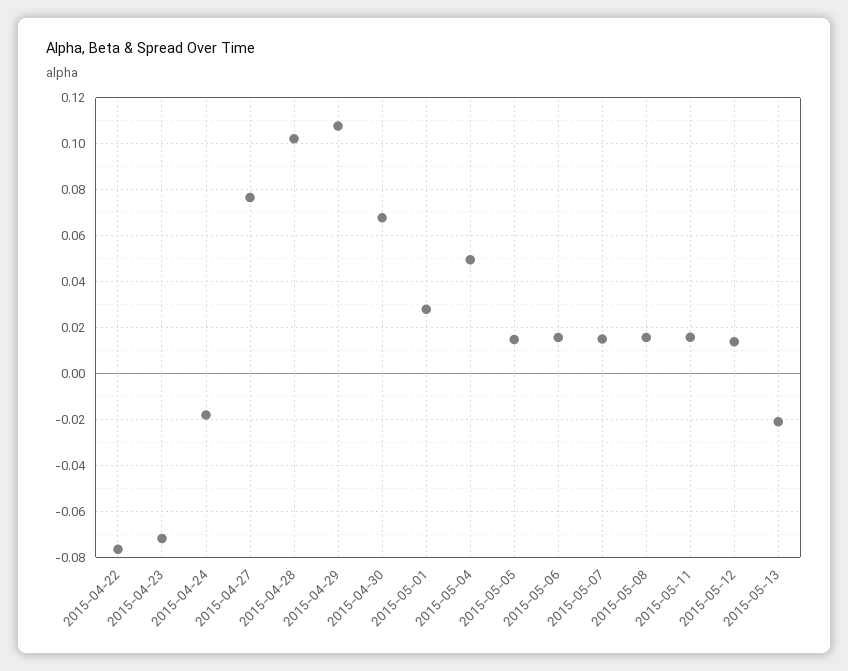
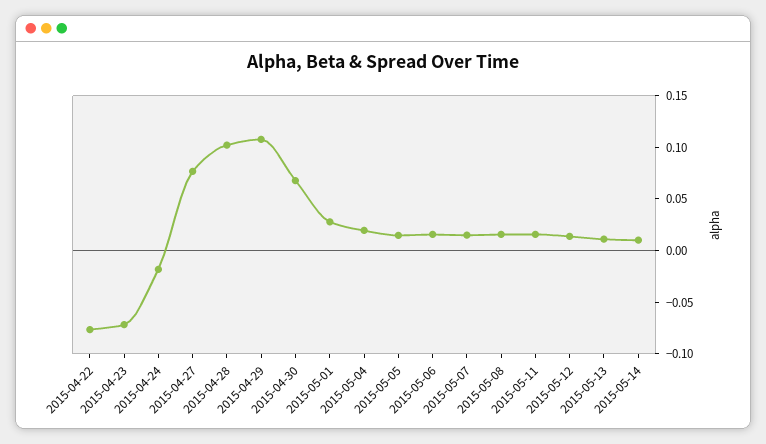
2015-05-04: 0.05 -> 0.02
2015-05-13: -0.02 -> 0.01
2015-05-14: none -> 0.01

